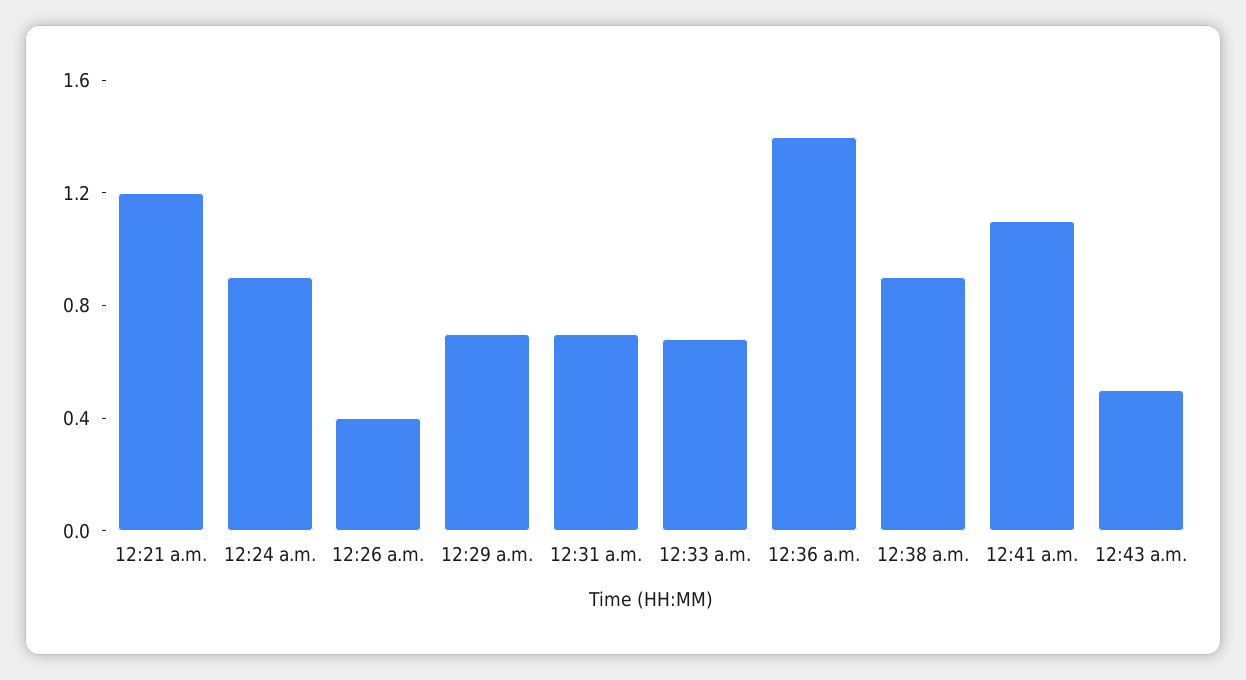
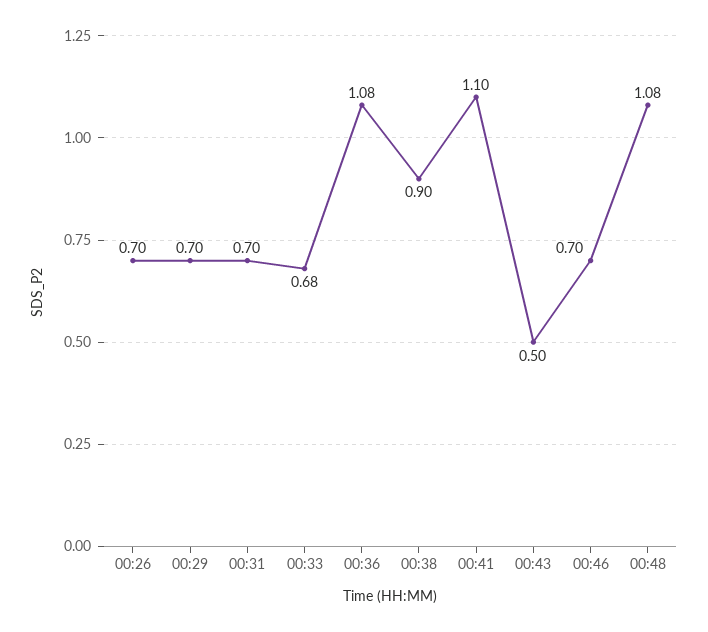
12:21 a.m.: 1.2 -> none
12:24 a.m.: 0.9 -> none
12:26 a.m.: 0.4 -> 0.7
12:36 a.m.: 1.4 -> 1.08
00:46: none -> 0.7
00:48: none -> 1.08

